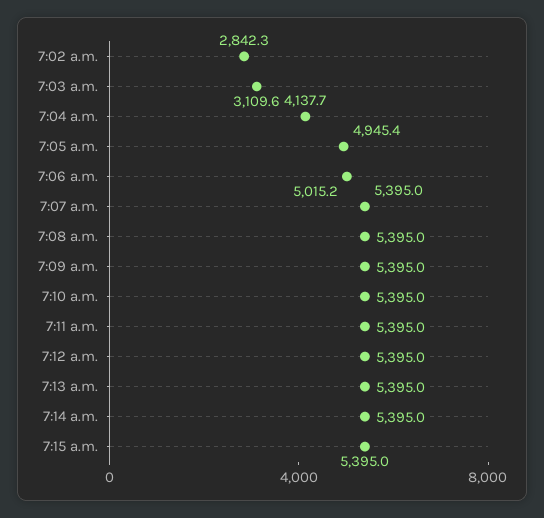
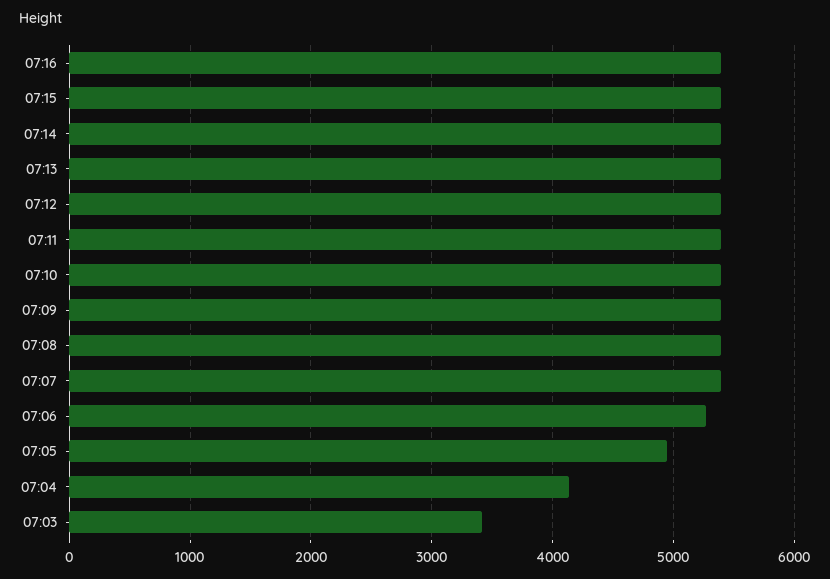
7:02 a.m.: 2842.3 -> none
7:03 a.m.: 3109.6 -> 3400
7:06 a.m.: 5015.2 -> 5300
07:16: none -> 5400

